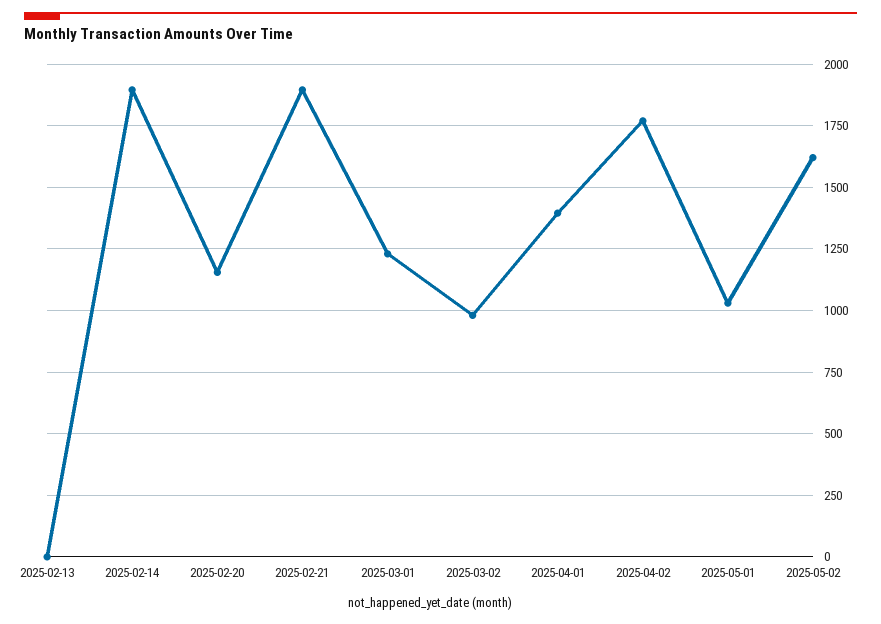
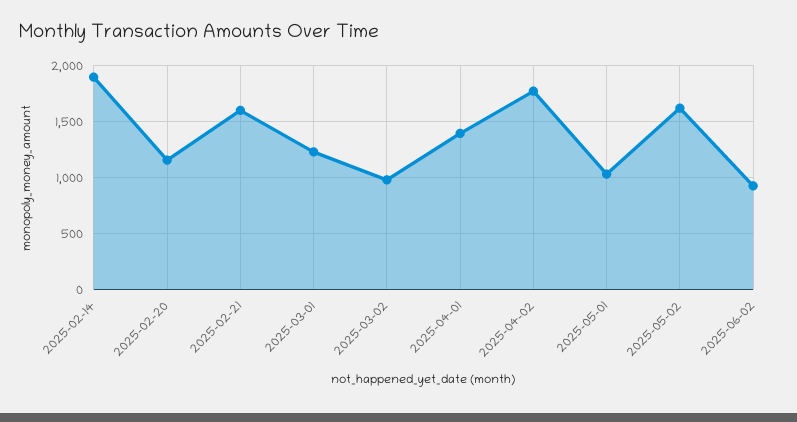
2025-02-13: 0 -> none
2025-02-21: 1900 -> 1600
2025-06-02: none -> 900

